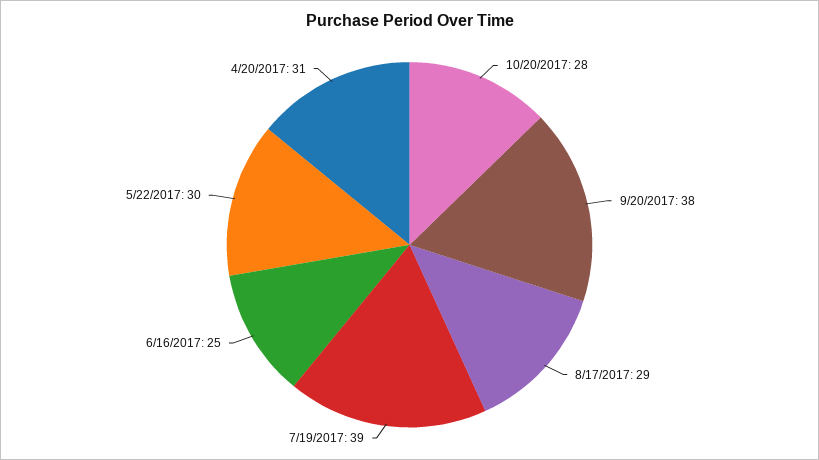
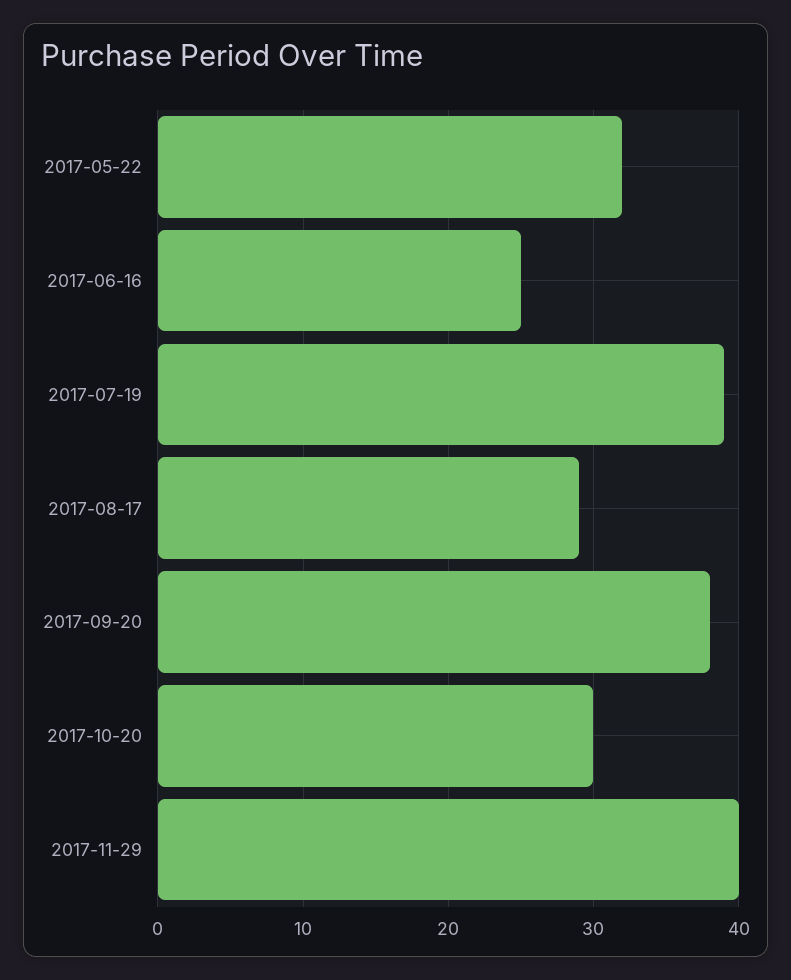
10/20/2017: 28 -> 30
5/22/2017: 30 -> 32
4/20/2017: 31 -> none
2017-11-29: none -> 40

